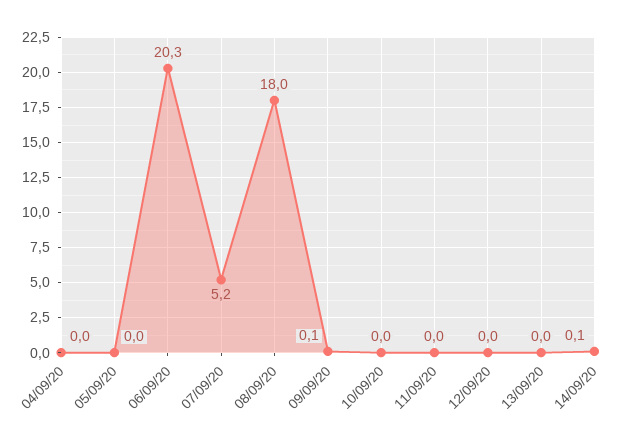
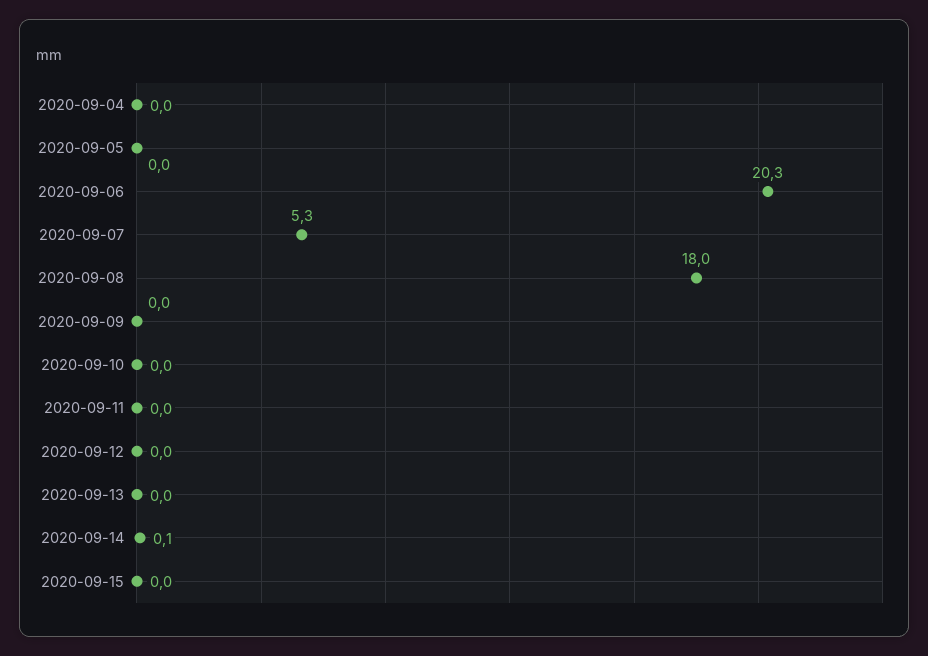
07/09/20: 5.2 -> 5.3
09/09/20: 0.1 -> 0
2020-09-15: none -> 0

